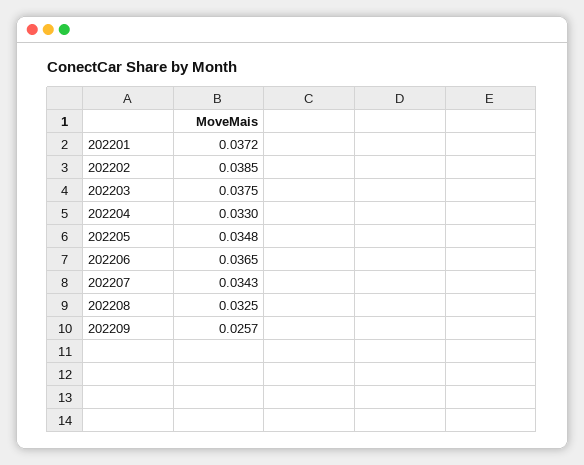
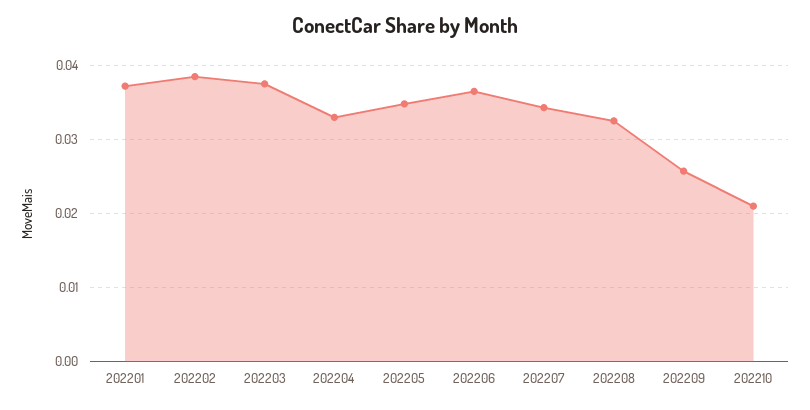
202210: none -> 0.021

